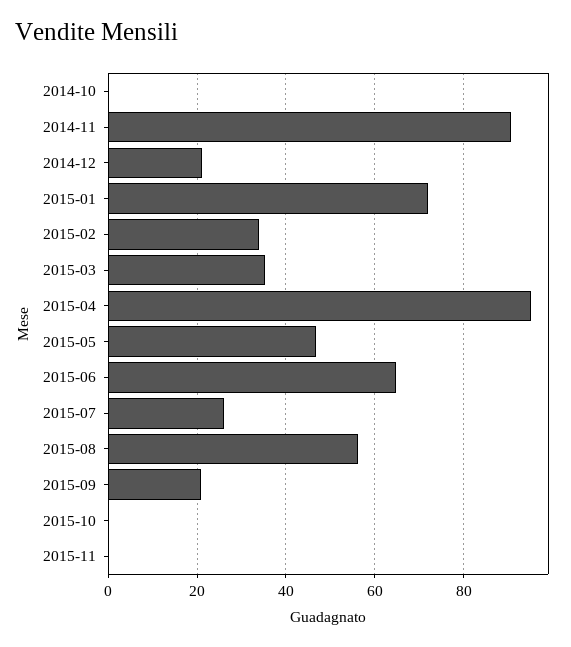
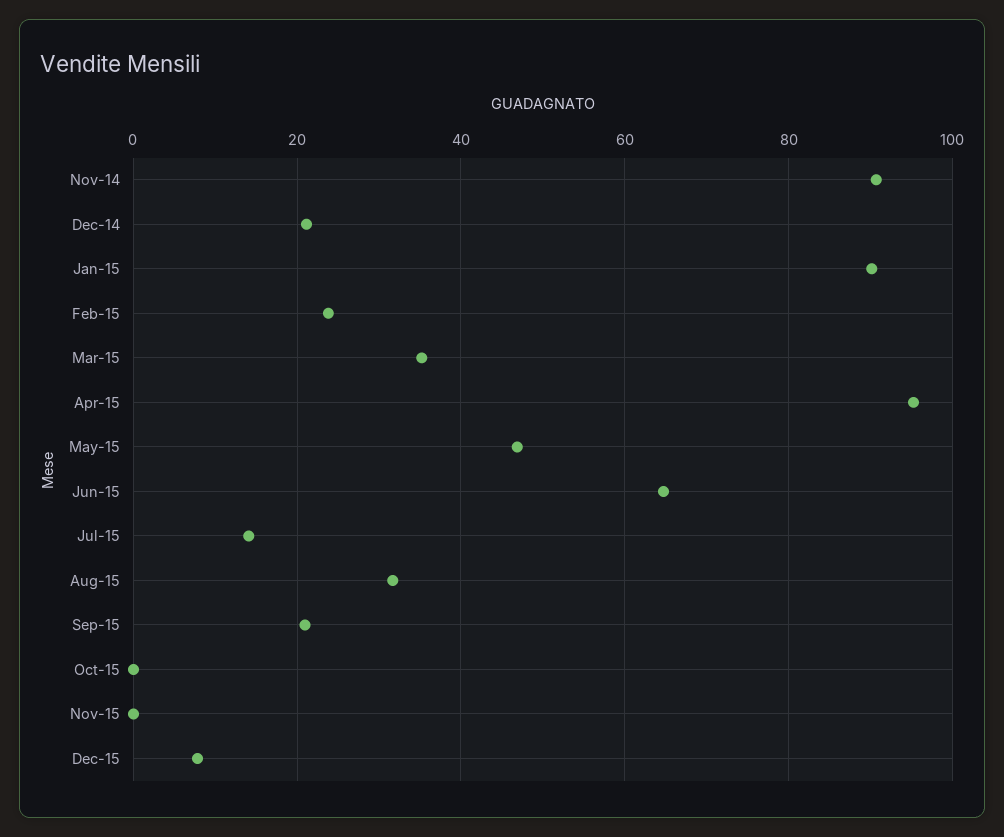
2014-10: 0 -> none
2015-01: 72 -> 90
2015-02: 34 -> 24
2015-07: 26 -> 14
2015-08: 56 -> 32
Dec-15: none -> 8

